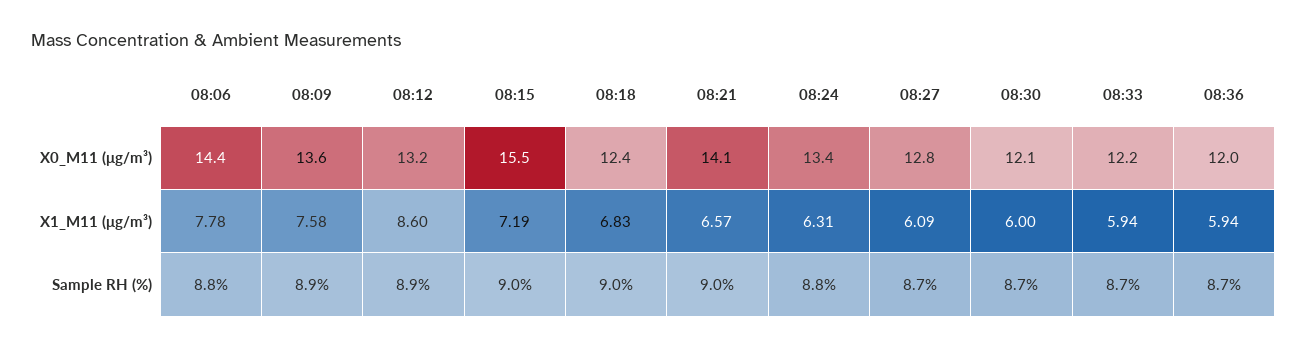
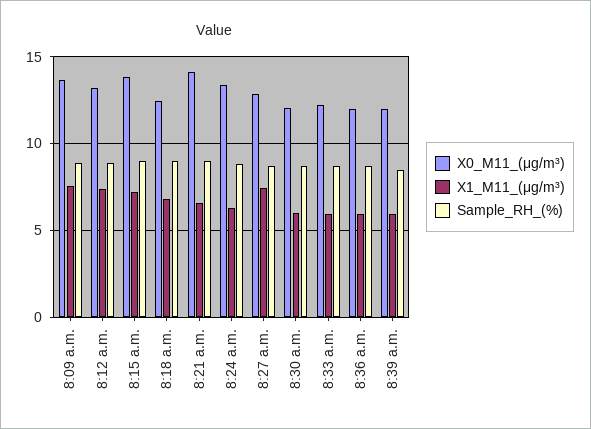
X0_M11 (μg/m³), 08:06: 14.4 -> none
X0_M11 (μg/m³), 08:15: 15.5 -> 14
X1_M11 (μg/m³), 08:06: 7.78 -> none
X1_M11 (μg/m³), 08:12: 8.6 -> 7.5
X1_M11 (μg/m³), 08:27: 6.09 -> 7.5
Sample RH (%), 08:06: 8.8 -> none
X0_M11 (μg/m³), 8:39 a.m.: none -> 12
X1_M11 (μg/m³), 8:39 a.m.: none -> 6
Sample RH (%), 8:39 a.m.: none -> 8.5

